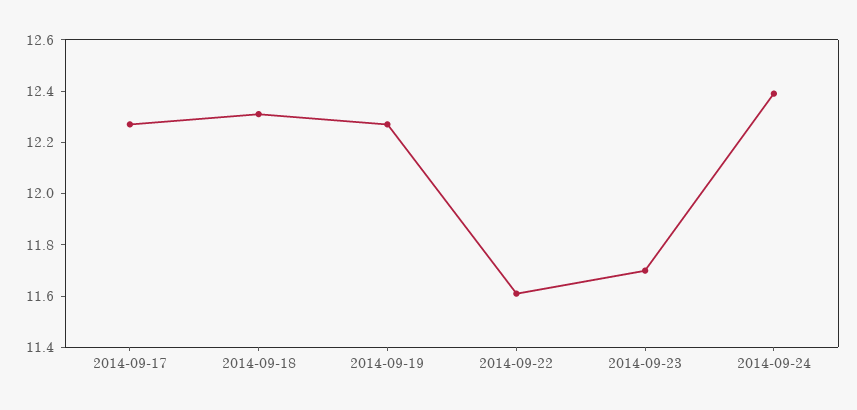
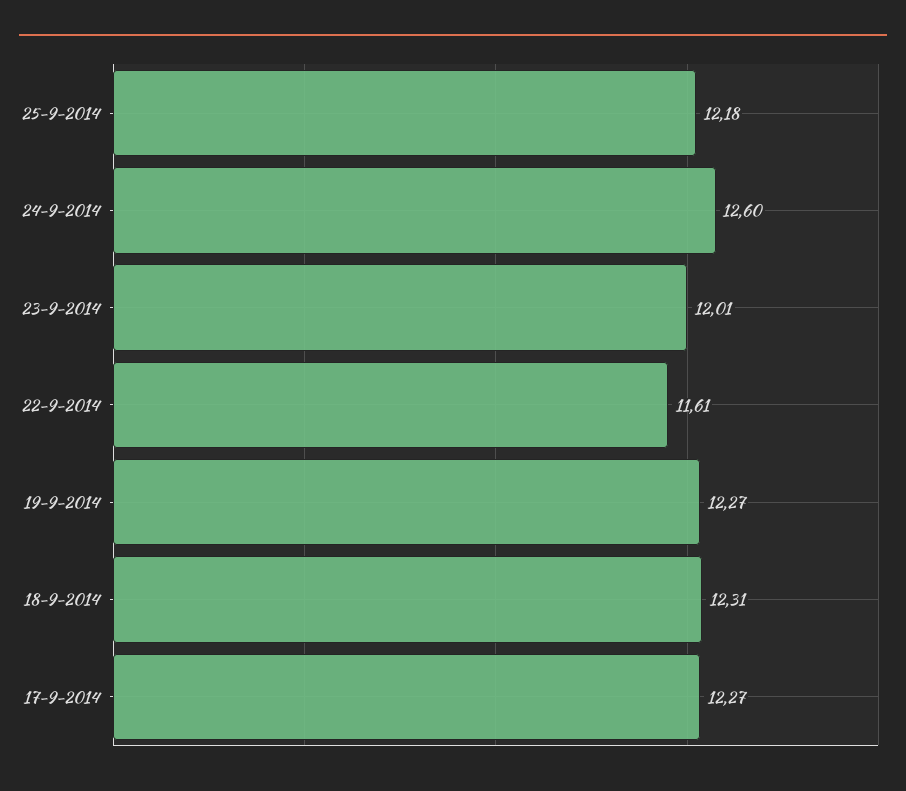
2014-09-23: 11.7 -> 12.01
2014-09-24: 12.4 -> 12.6
25-9-2014: none -> 12.18

